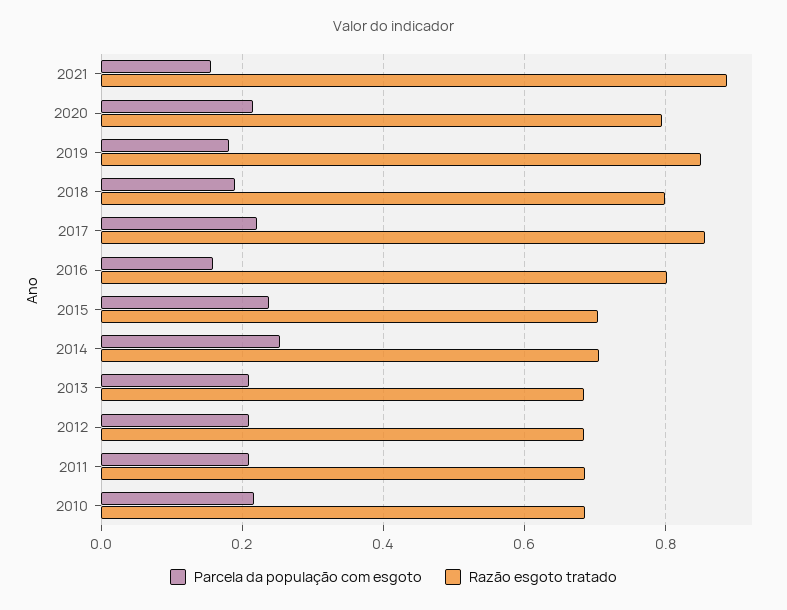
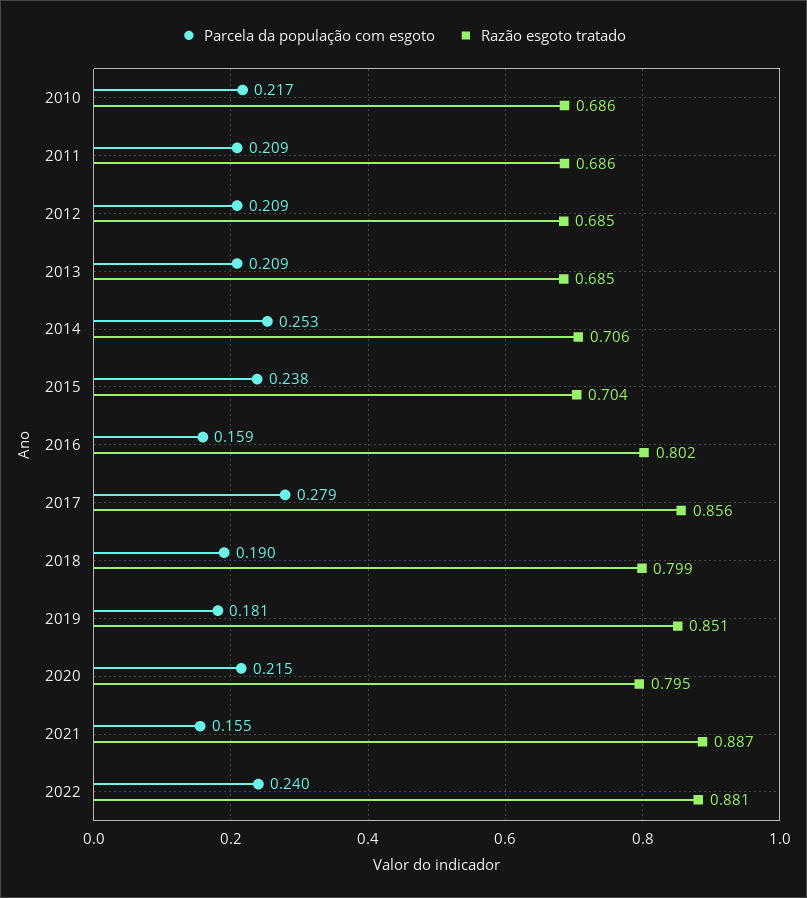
Parcela da população com esgoto, 2017: 0.22 -> 0.279
Parcela da população com esgoto, 2022: none -> 0.24
Razão esgoto tratado, 2022: none -> 0.881

